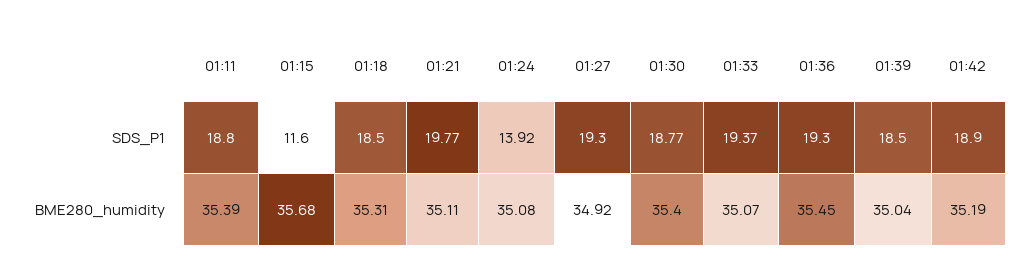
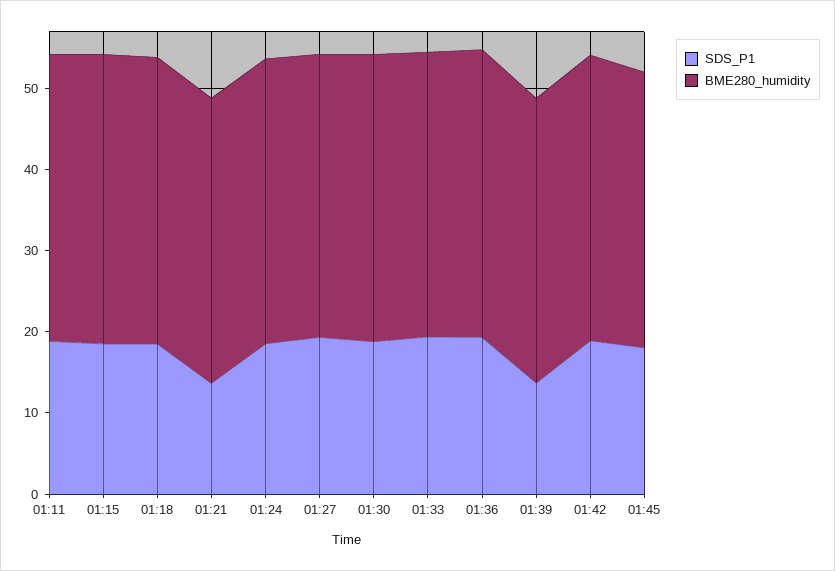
SDS_P1, 01:15: 11.6 -> 18
SDS_P1, 01:21: 19.77 -> 14
SDS_P1, 01:24: 13.92 -> 18
SDS_P1, 01:39: 18.5 -> 14
SDS_P1, 01:45: none -> 18
BME280_humidity, 01:45: none -> 34

